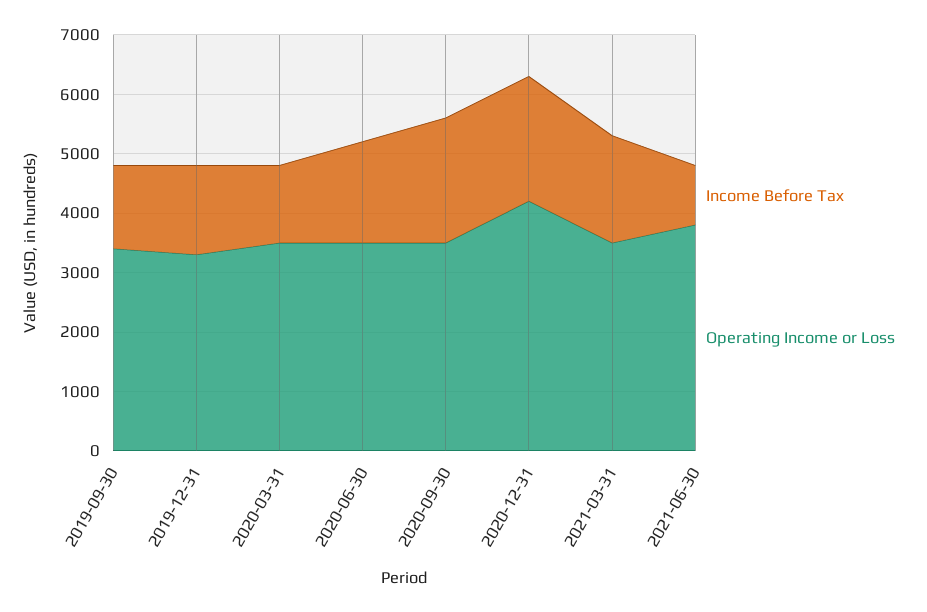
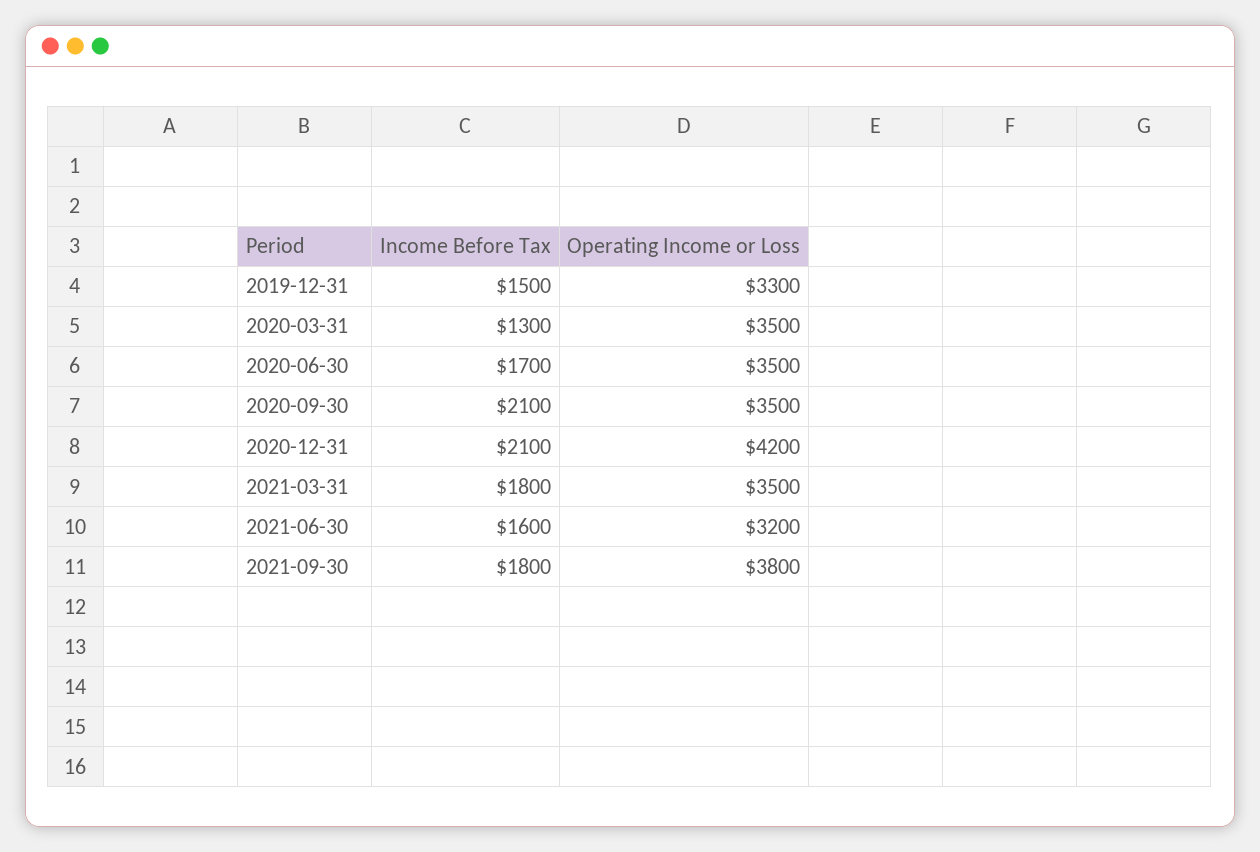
Income Before Tax, 2019-09-30: 1400 -> none
Operating Income or Loss, 2019-09-30: 3400 -> none
Income Before Tax, 2021-06-30: 1000 -> 1600
Operating Income or Loss, 2021-06-30: 3800 -> 3200
Income Before Tax, 2021-09-30: none -> 1800
Operating Income or Loss, 2021-09-30: none -> 3800

